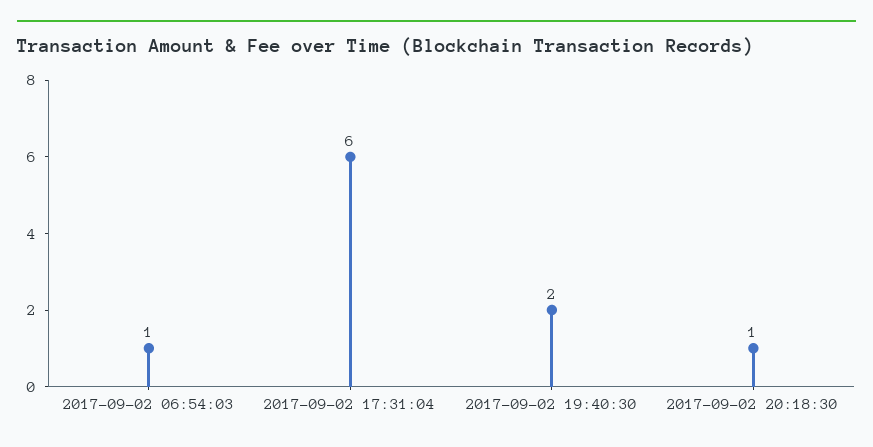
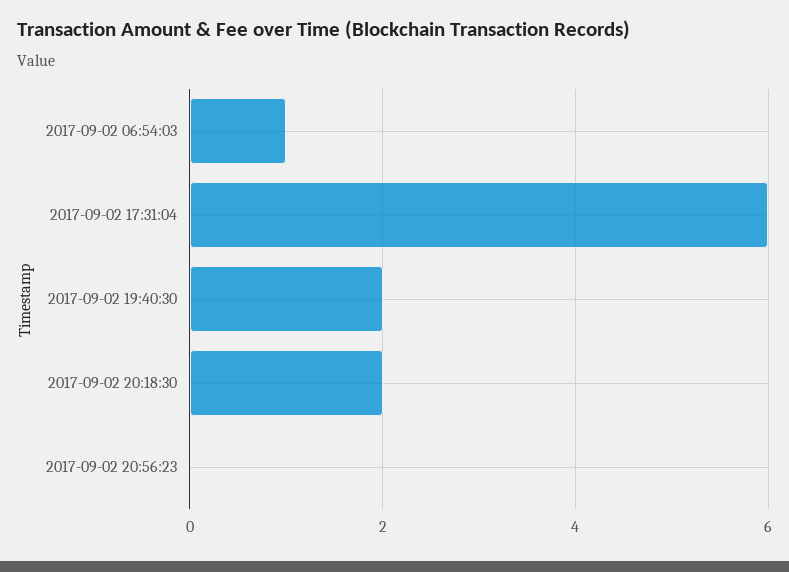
2017-09-02 20:18:30: 1 -> 2
2017-09-02 20:56:23: none -> 0

